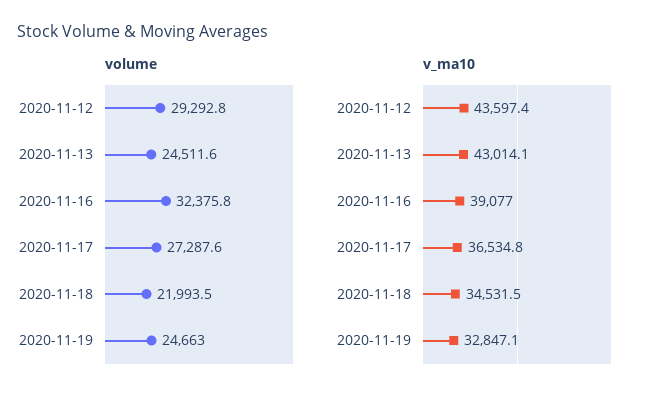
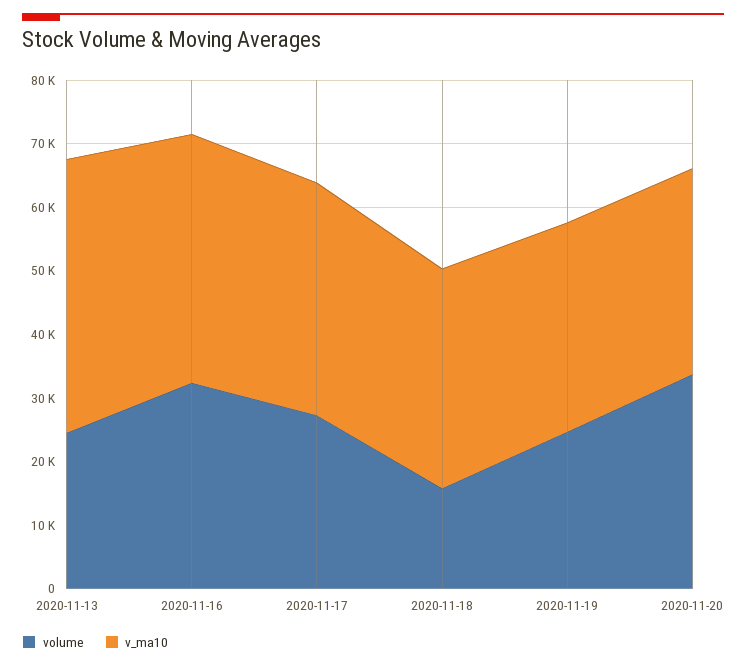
volume, 2020-11-12: 29292.8 -> none
volume, 2020-11-18: 21993.5 -> 16000
v_ma10, 2020-11-12: 43597.4 -> none
volume, 2020-11-20: none -> 34000
v_ma10, 2020-11-20: none -> 32000

